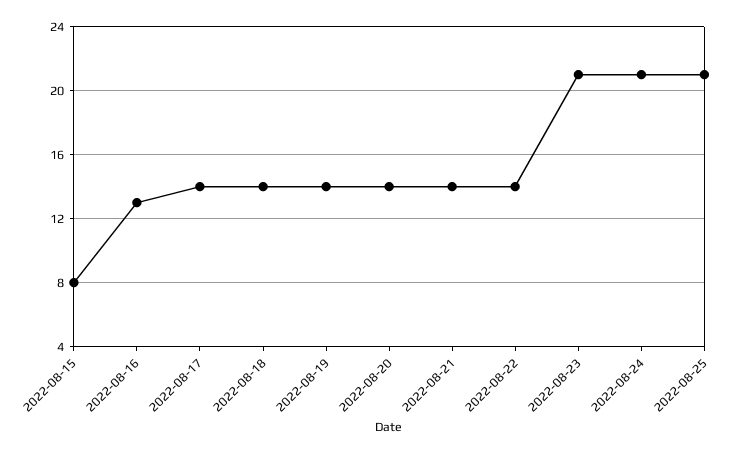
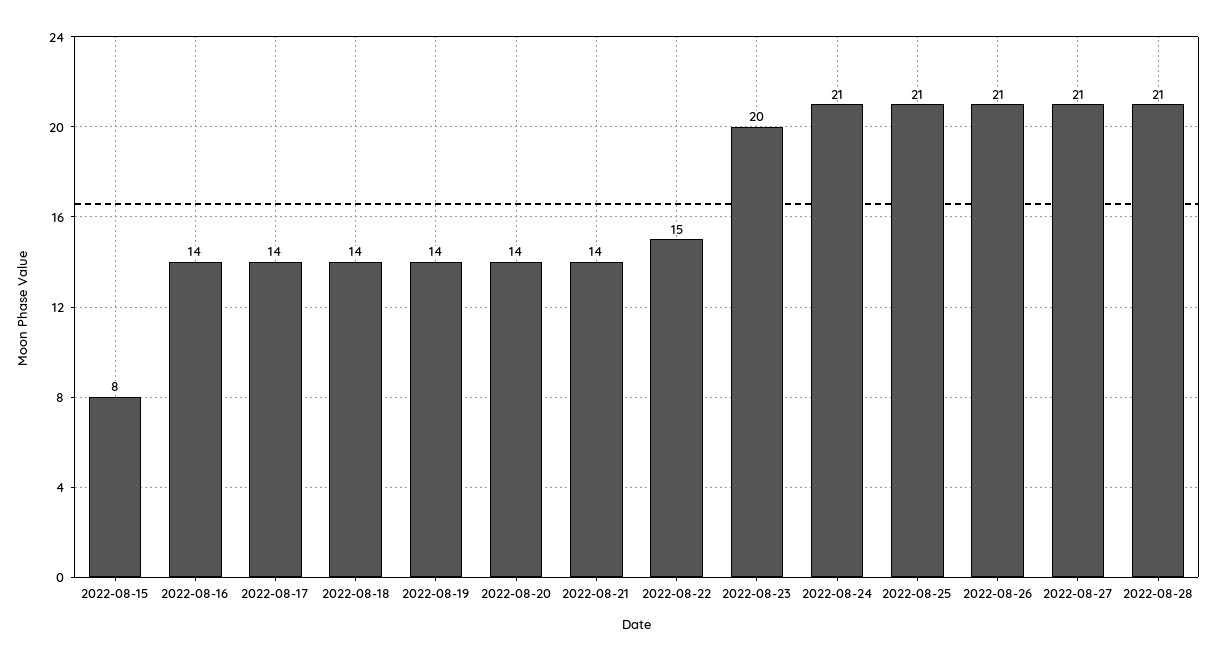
2022-08-16: 13 -> 14
2022-08-22: 14 -> 15
2022-08-23: 21 -> 20
2022-08-26: none -> 21
2022-08-27: none -> 21
2022-08-28: none -> 21

